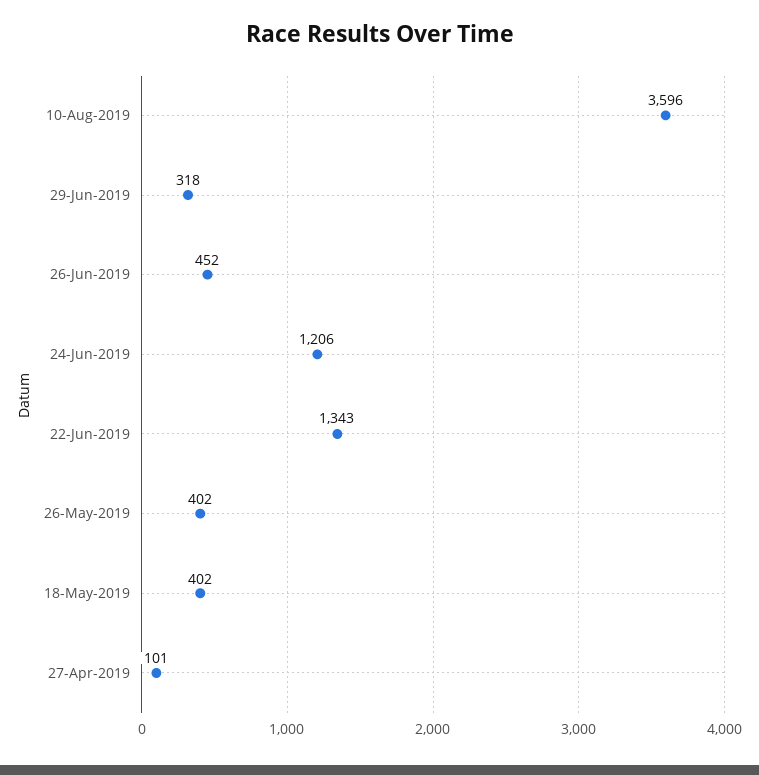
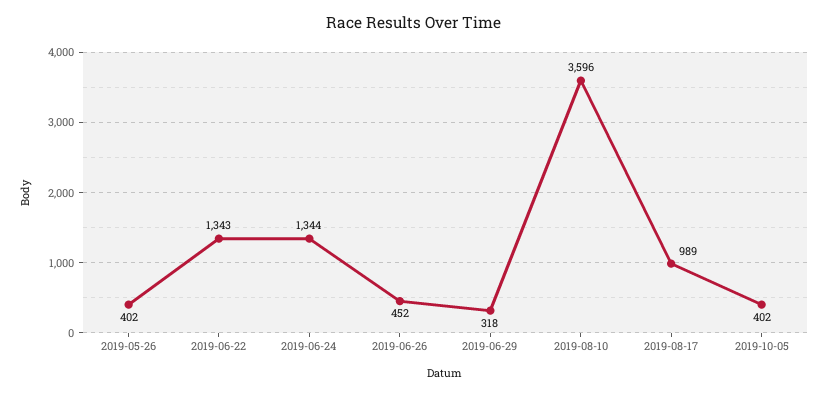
24-Jun-2019: 1206 -> 1344
18-May-2019: 402 -> none
27-Apr-2019: 101 -> none
2019-08-17: none -> 989
2019-10-05: none -> 402

